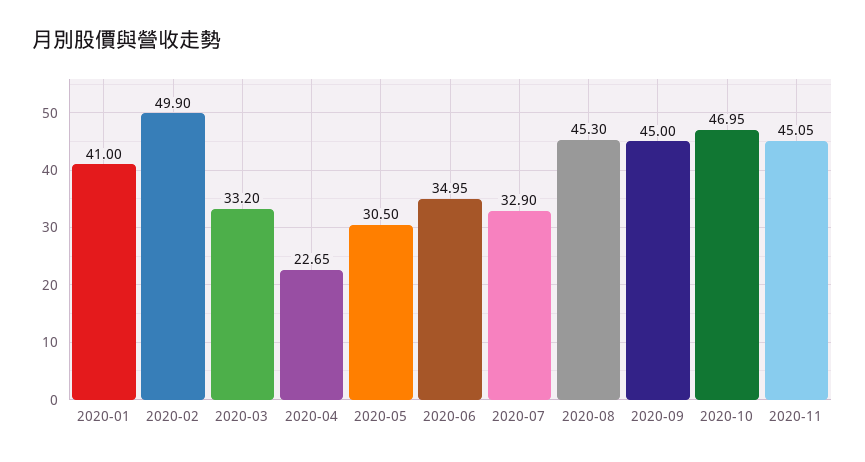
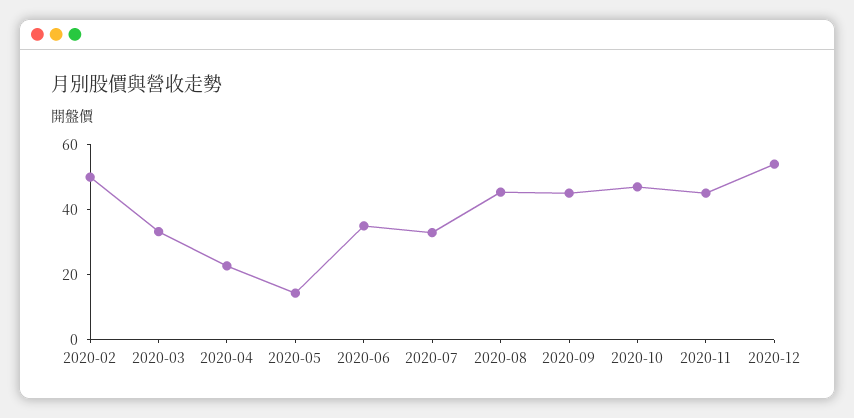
2020-01: 41 -> none
2020-05: 30.5 -> 15
2020-12: none -> 55

